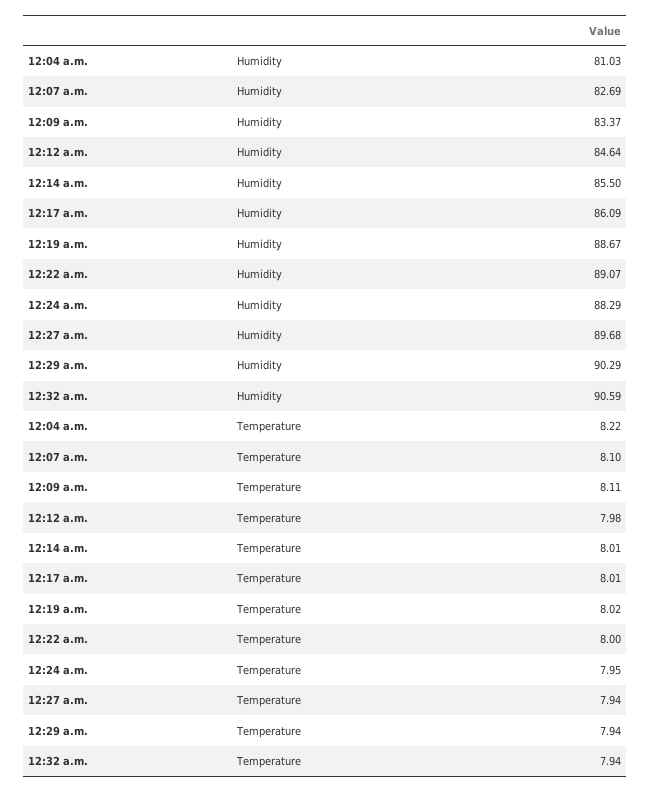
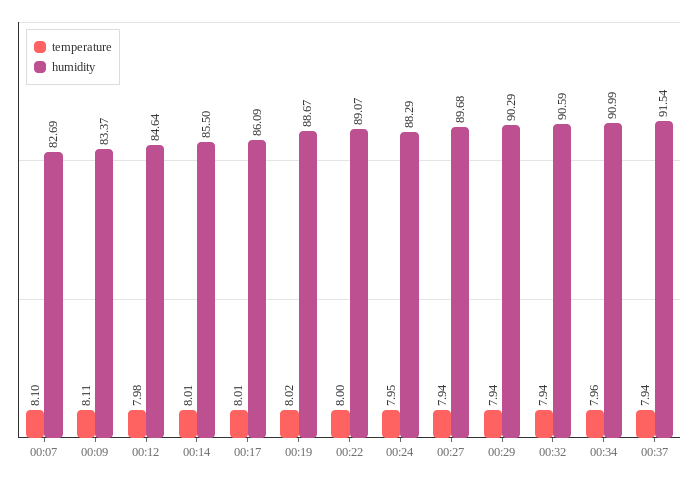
Humidity, 12:04 a.m.: 81.03 -> none
Temperature, 12:04 a.m.: 8.22 -> none
Temperature, 00:34: none -> 7.96
Humidity, 00:34: none -> 90.99
Temperature, 00:37: none -> 7.94
Humidity, 00:37: none -> 91.54

